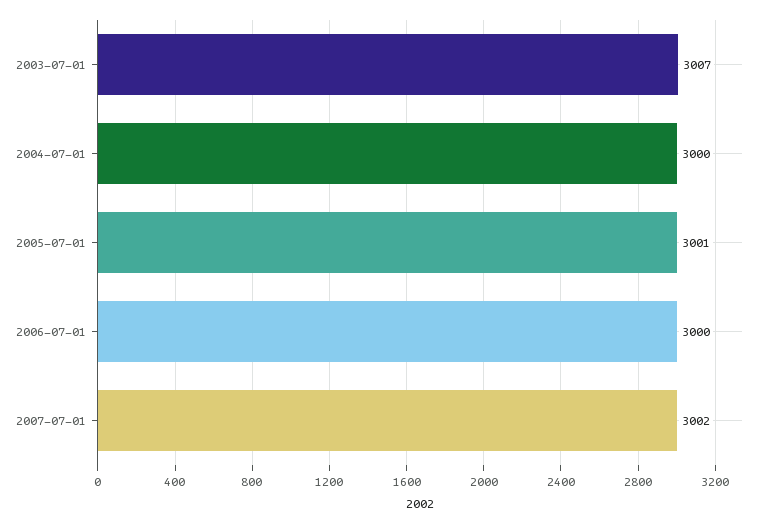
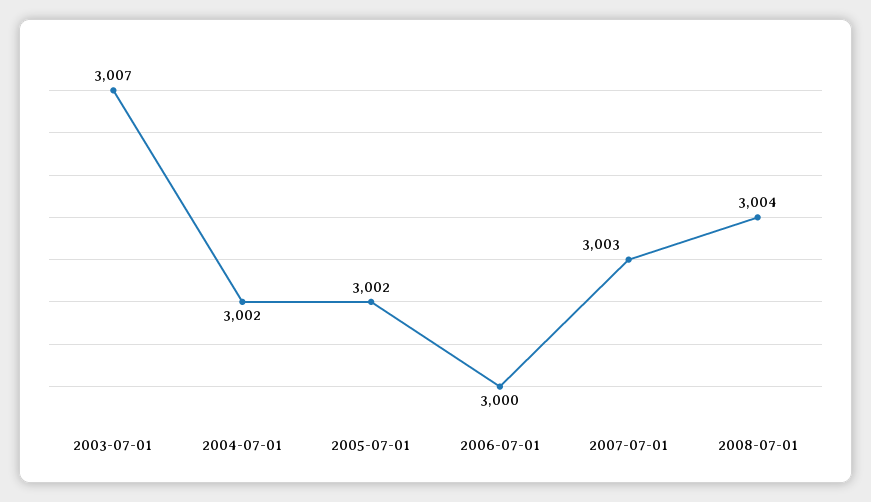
2004-07-01: 3000 -> 3002
2005-07-01: 3001 -> 3002
2007-07-01: 3002 -> 3003
2008-07-01: none -> 3004

